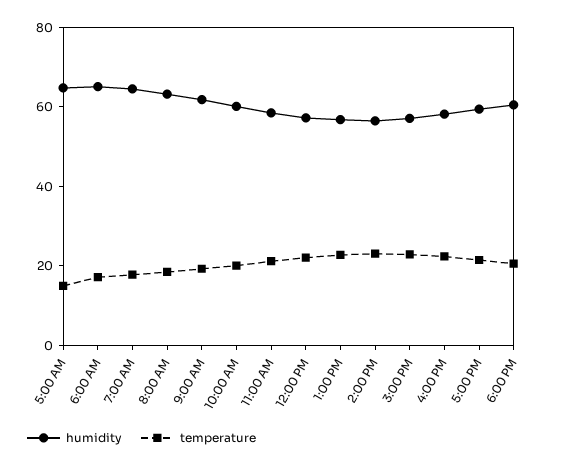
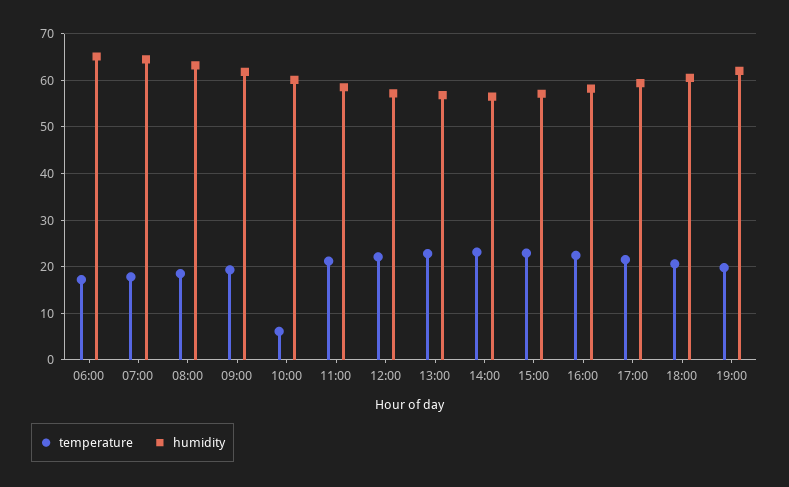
humidity, 5:00 AM: 65 -> none
temperature, 5:00 AM: 15 -> none
temperature, 10:00 AM: 20 -> 6
temperature, 19:00: none -> 20
humidity, 19:00: none -> 62

